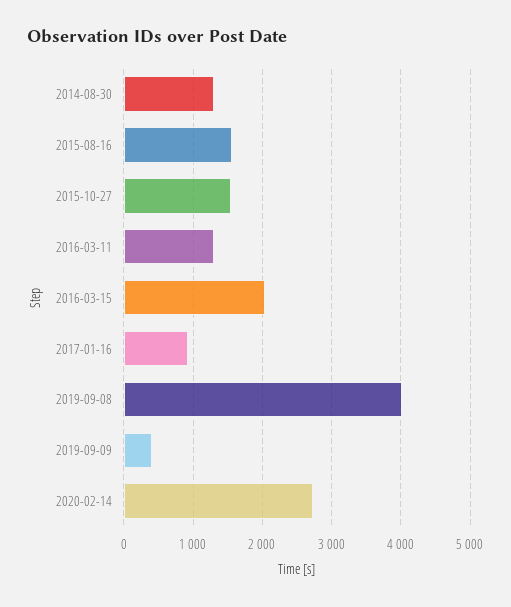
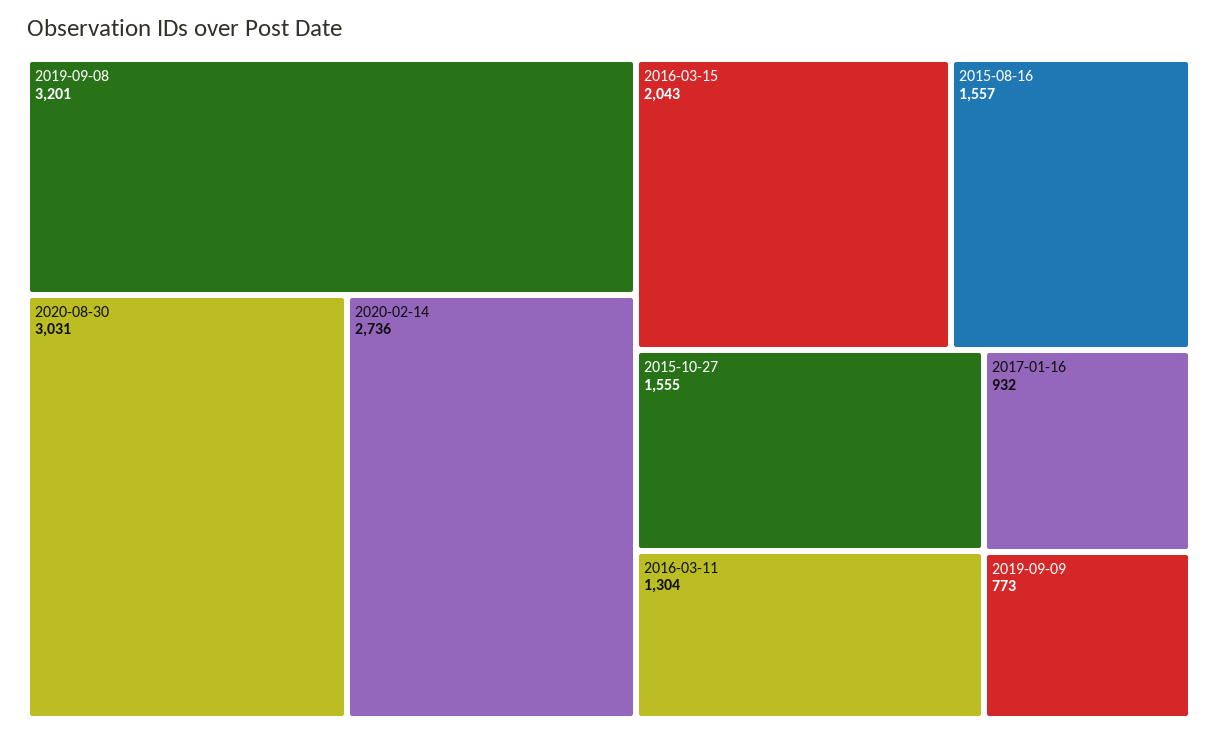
2014-08-30: 1300 -> none
2019-09-08: 4000 -> 3201
2019-09-09: 400 -> 773
2020-08-30: none -> 3031

